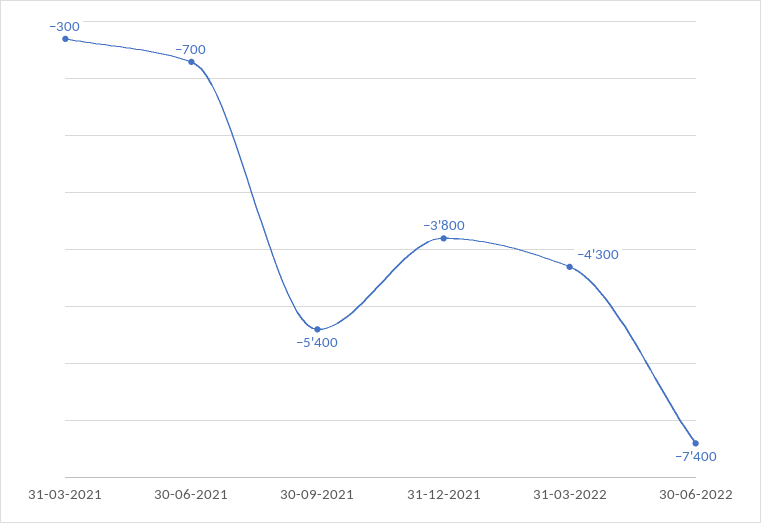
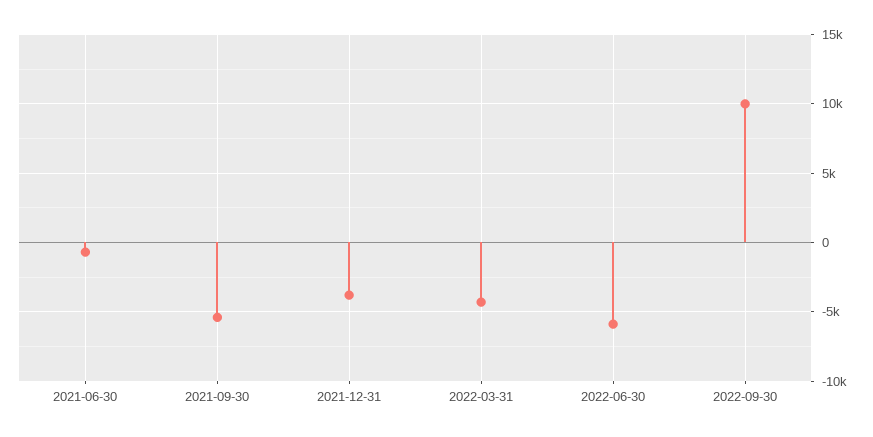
31-03-2021: -300 -> none
30-06-2022: -7400 -> -6000
2022-09-30: none -> 10000

